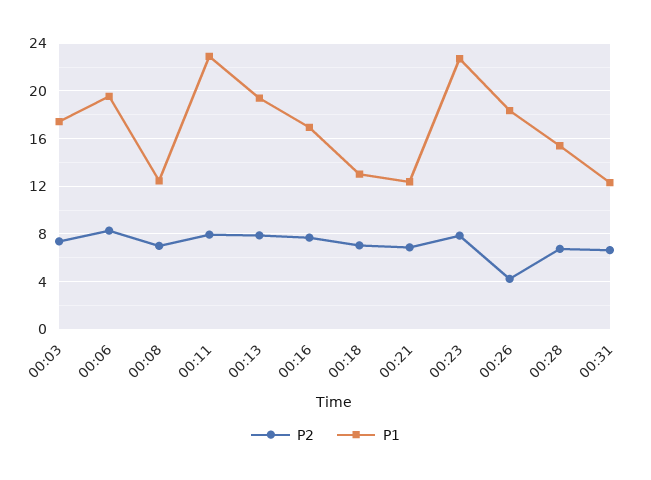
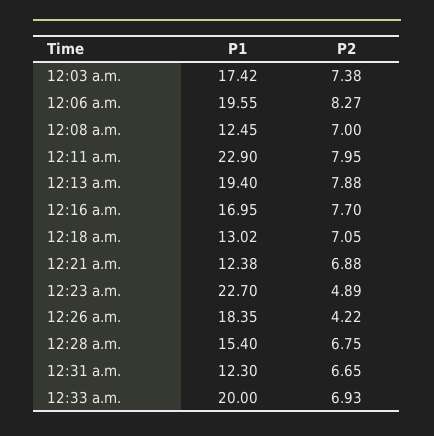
P2, 00:23: 8 -> 4.89
P1, 12:33 a.m.: none -> 20
P2, 12:33 a.m.: none -> 6.93

